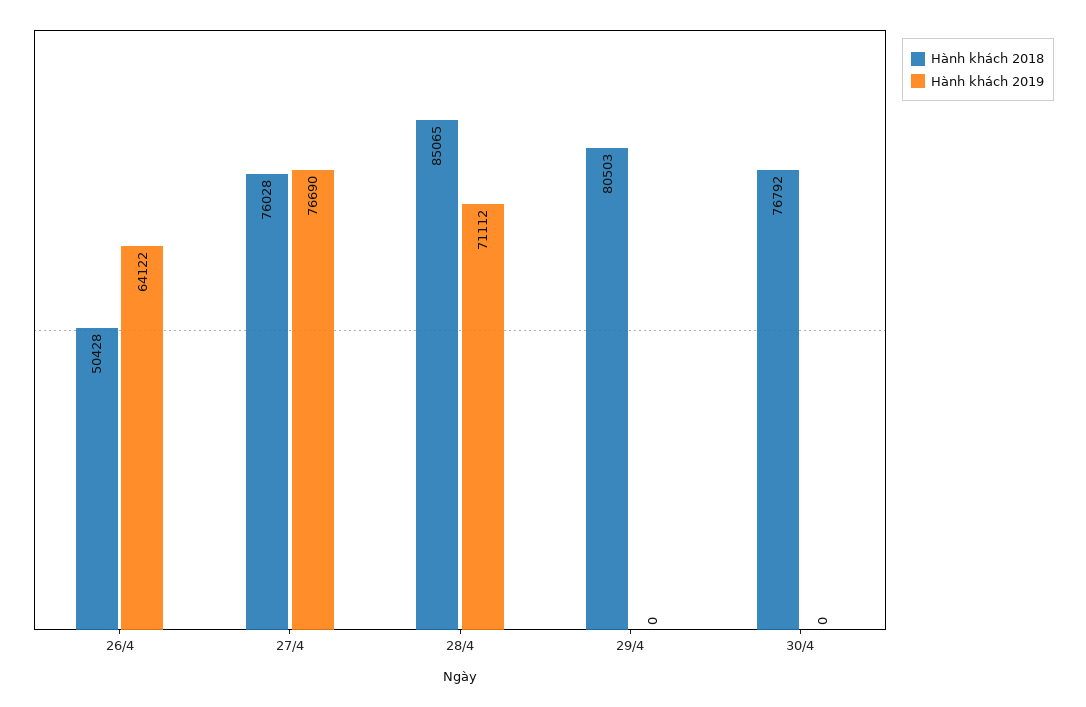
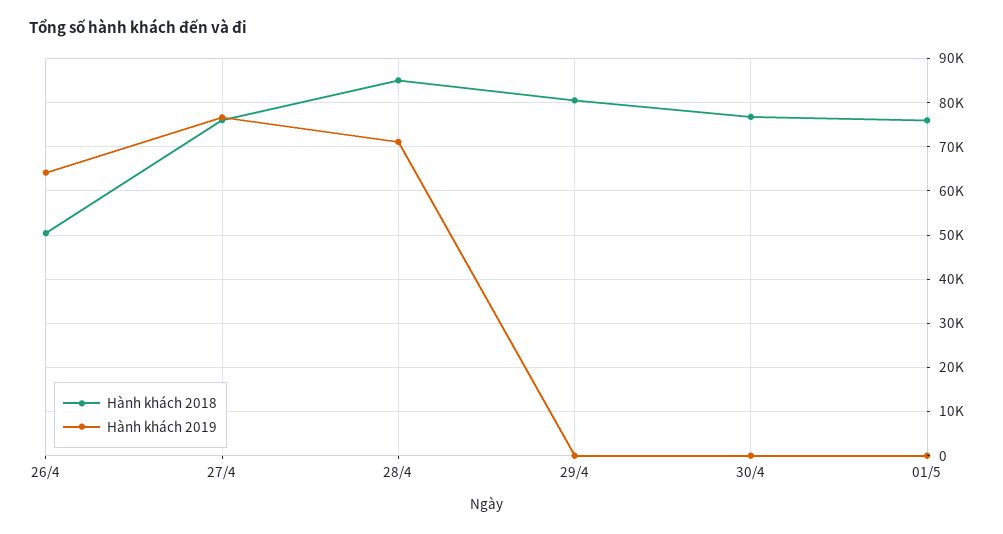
Hành khách 2018, 01/5: none -> 76000
Hành khách 2019, 01/5: none -> 0

